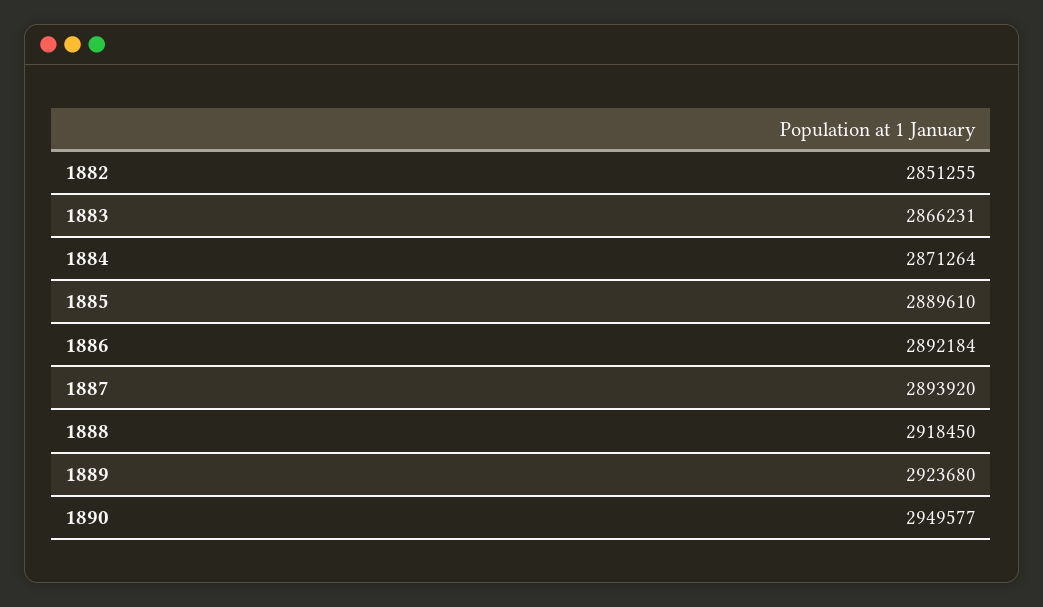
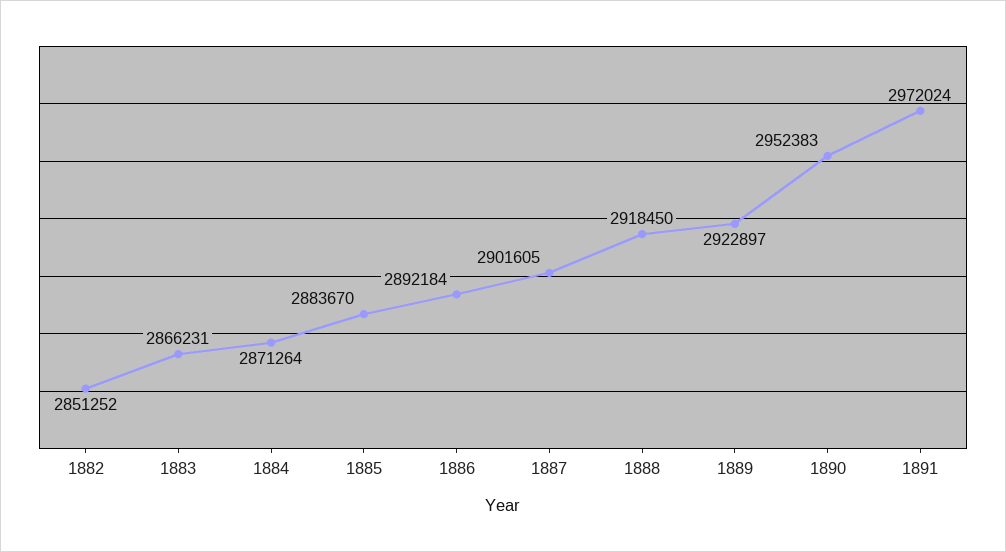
1882: 2851255 -> 2851252
1885: 2889610 -> 2883670
1887: 2893920 -> 2901605
1889: 2923680 -> 2922897
1890: 2949577 -> 2952383
1891: none -> 2972024

